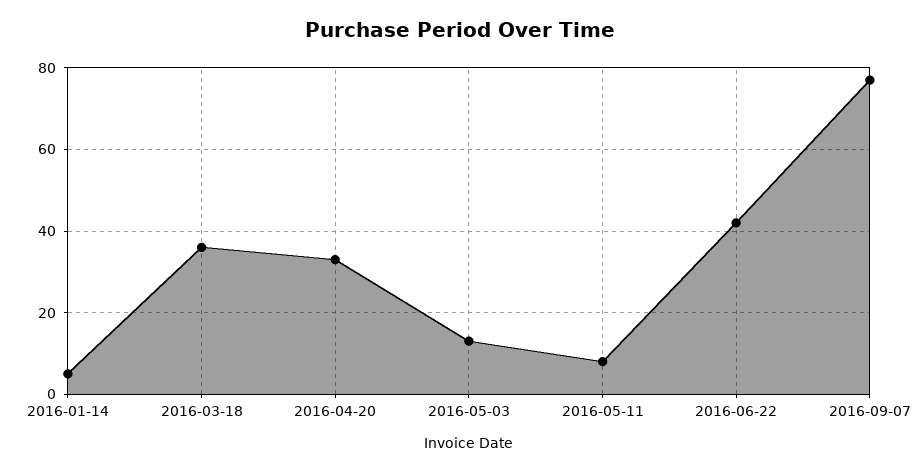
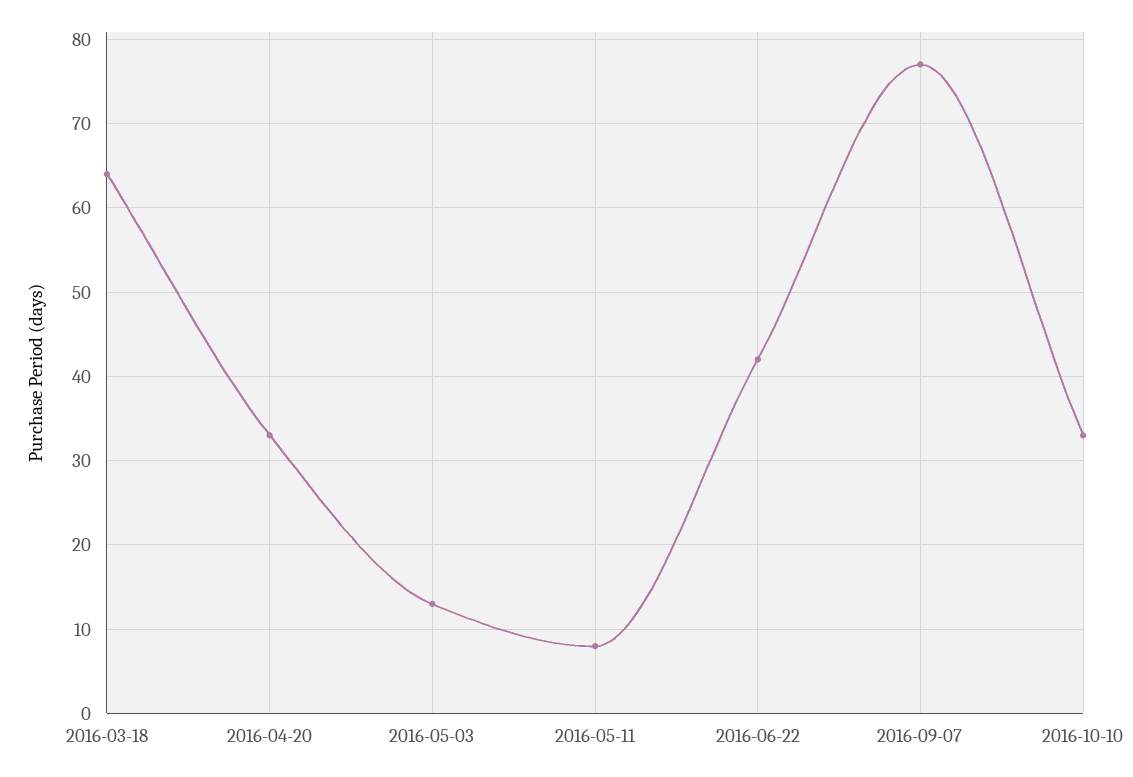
2016-01-14: 5 -> none
2016-03-18: 35 -> 64
2016-10-10: none -> 33

